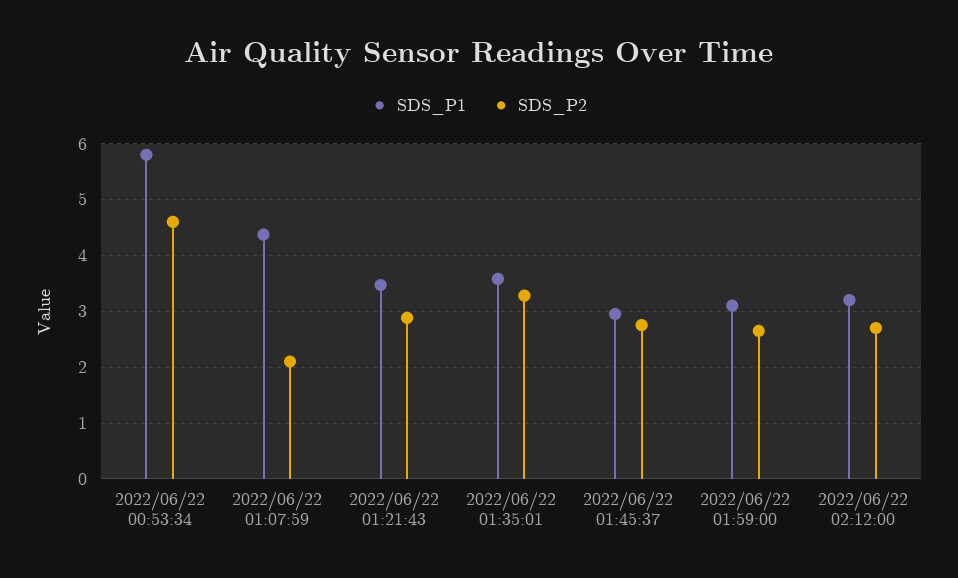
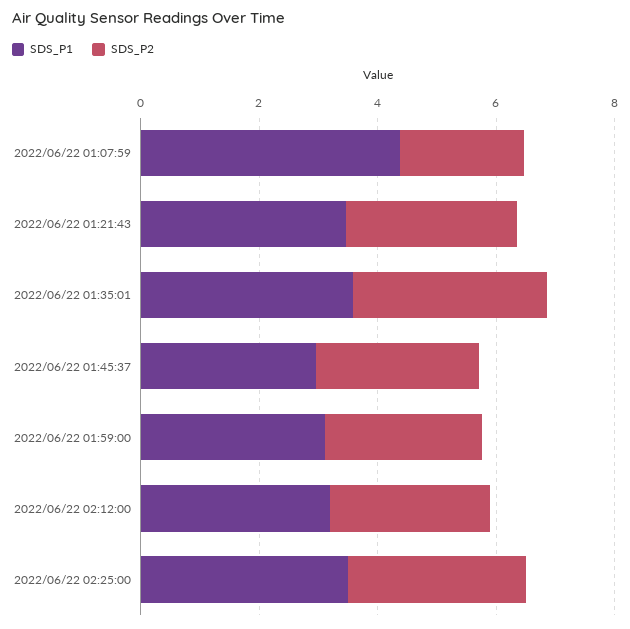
SDS_P1, 2022/06/22 00:53:34: 5.8 -> none
SDS_P2, 2022/06/22 00:53:34: 4.6 -> none
SDS_P1, 2022/06/22 02:25:00: none -> 3.5
SDS_P2, 2022/06/22 02:25:00: none -> 3

